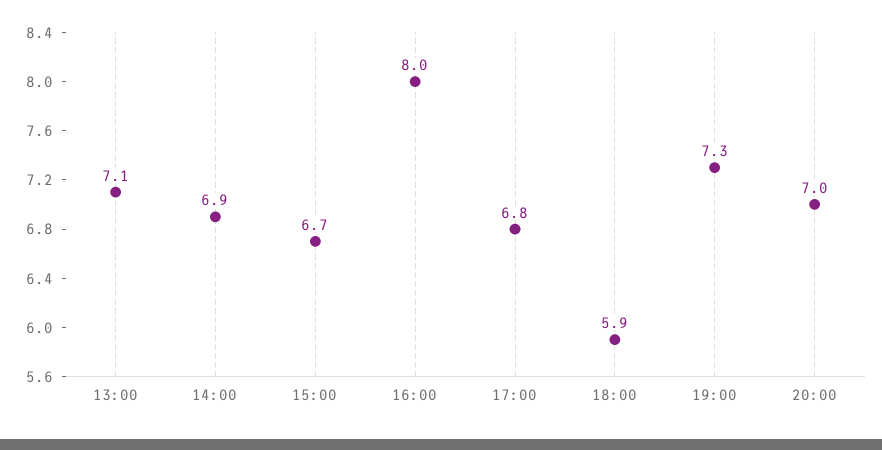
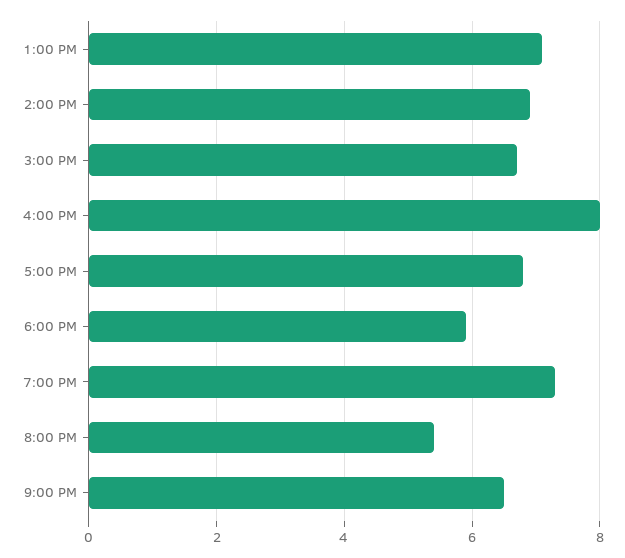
20:00: 7 -> 5.5
9:00 PM: none -> 6.5

